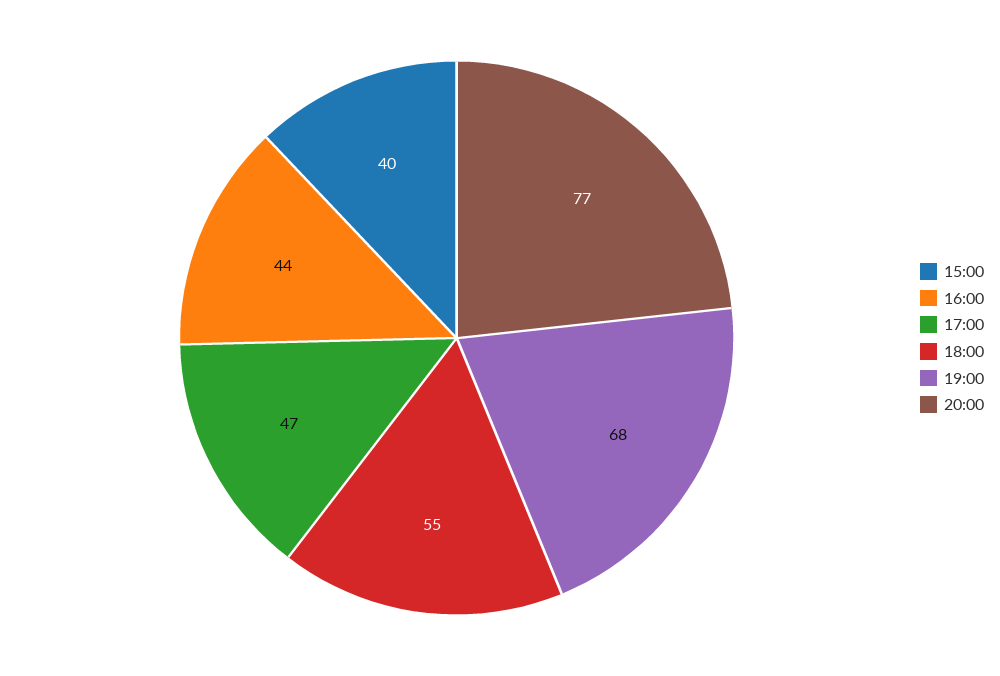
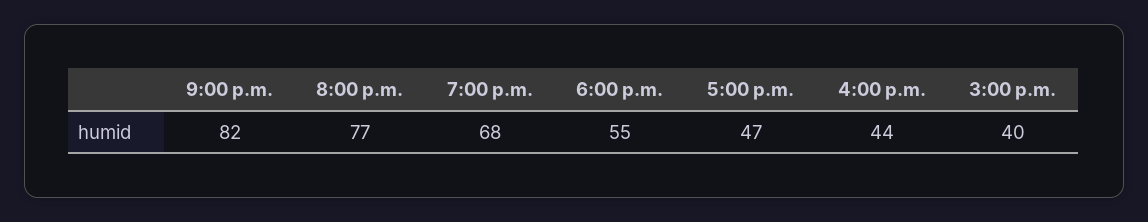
9:00 p.m.: none -> 82

